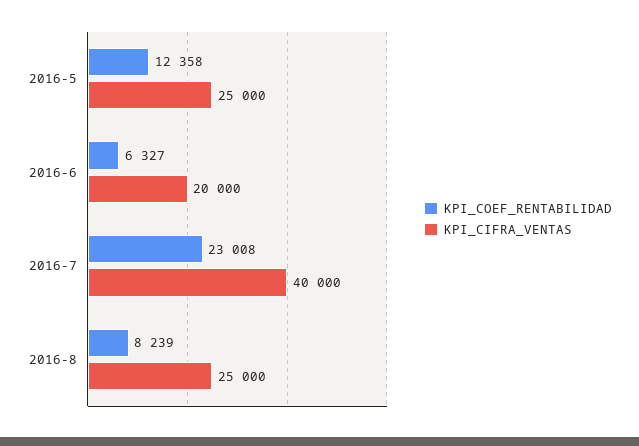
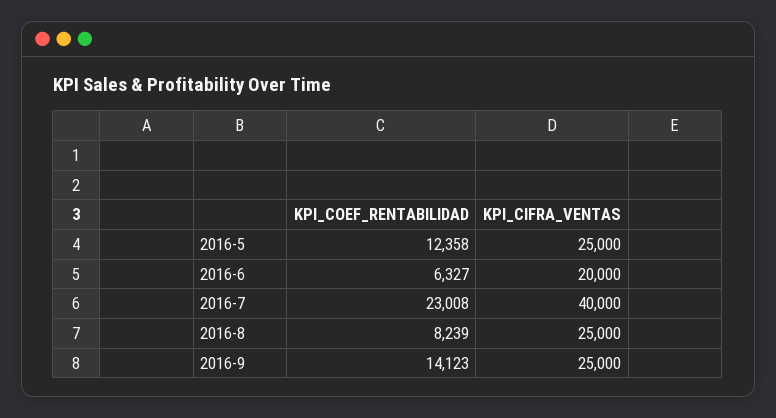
KPI_COEF_RENTABILIDAD, 2016-9: none -> 14123
KPI_CIFRA_VENTAS, 2016-9: none -> 25000

